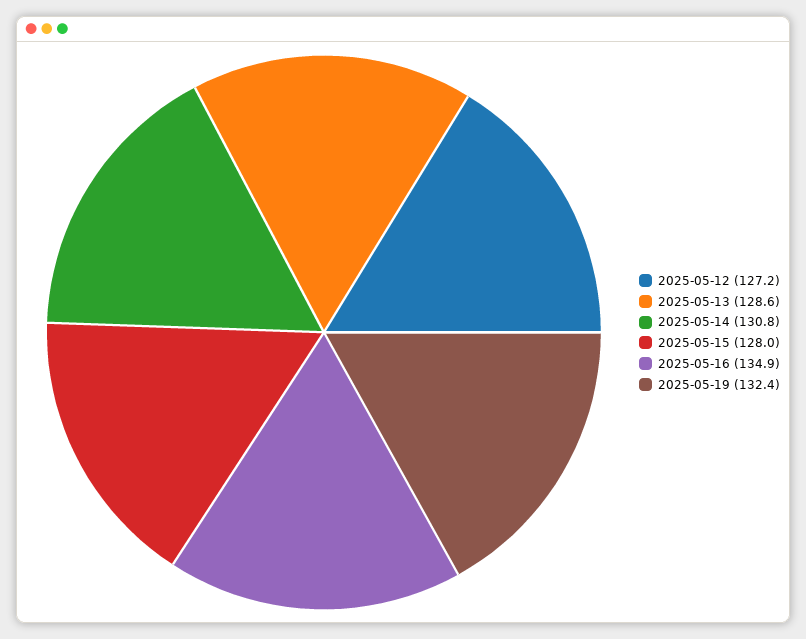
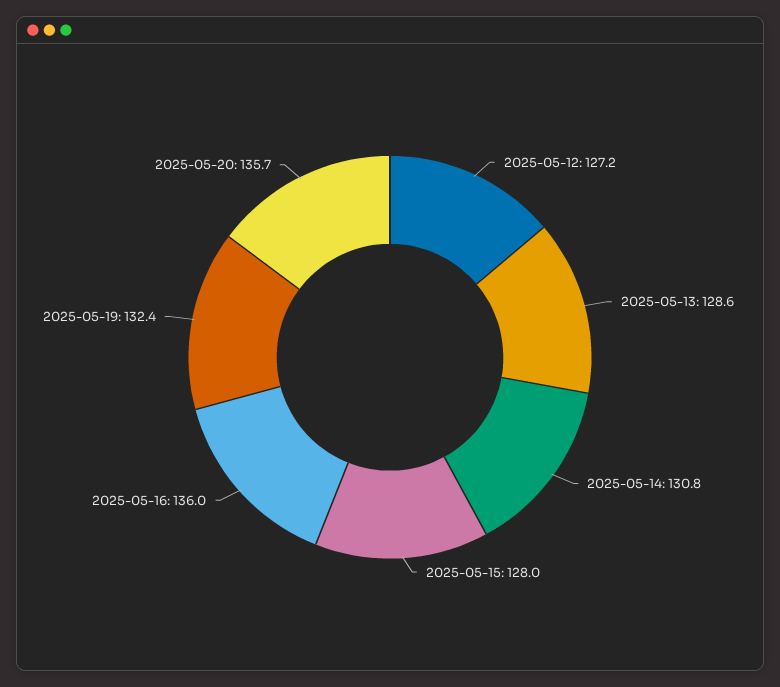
2025-05-16: 134.9 -> 136
2025-05-20: none -> 135.7

